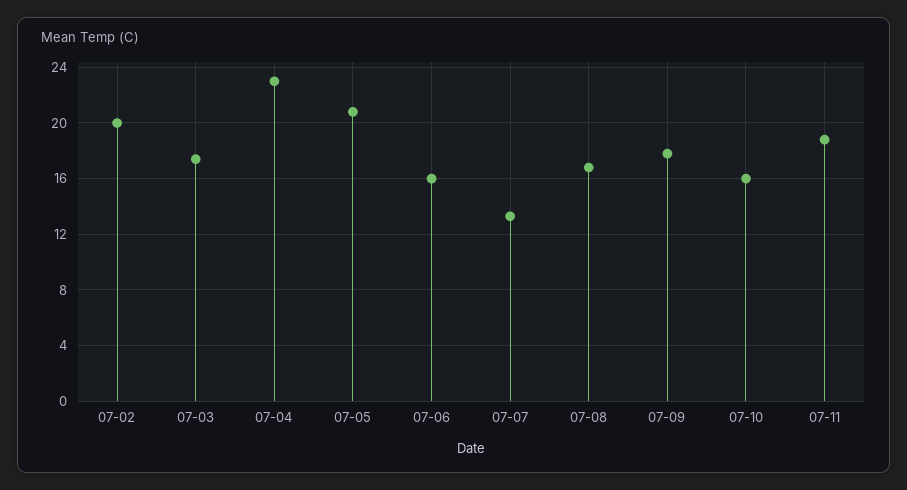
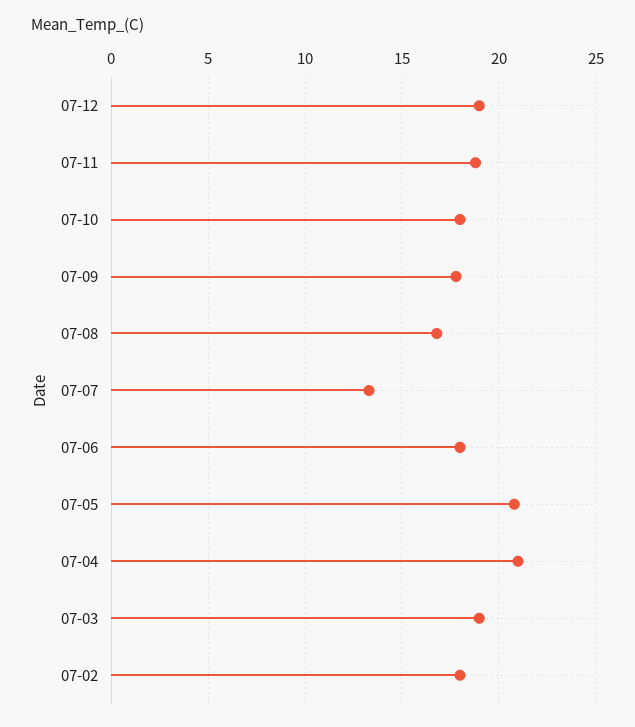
07-02: 20 -> 18
07-03: 17.5 -> 19
07-04: 23 -> 21
07-06: 16 -> 18
07-10: 16 -> 18
07-12: none -> 19

